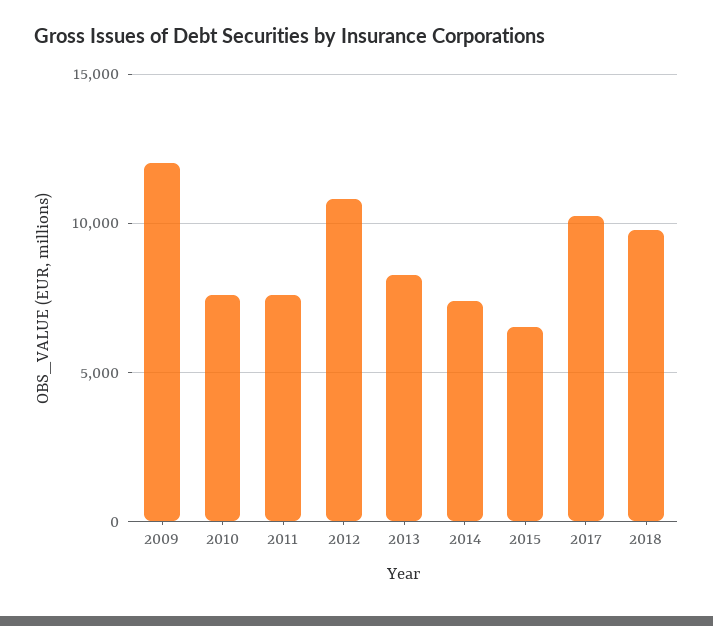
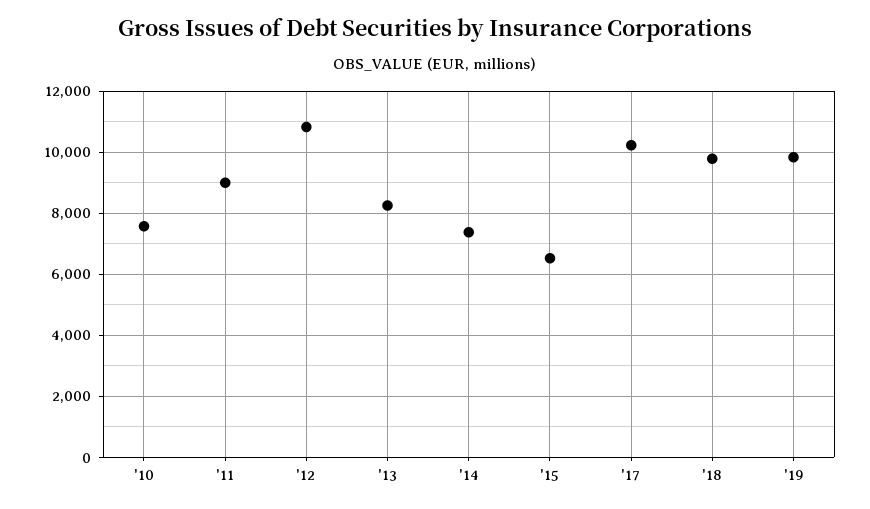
2009: 12000 -> none
2011: 7500 -> 9000
'19: none -> 9800

